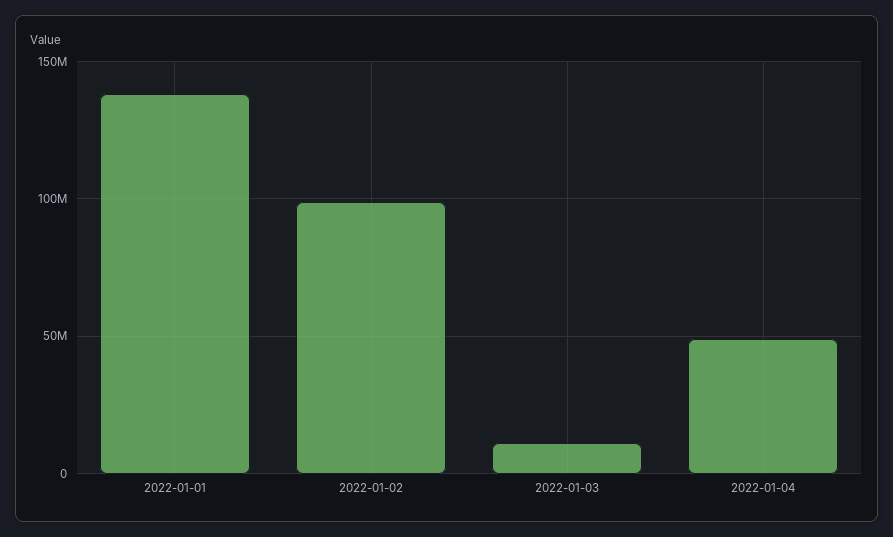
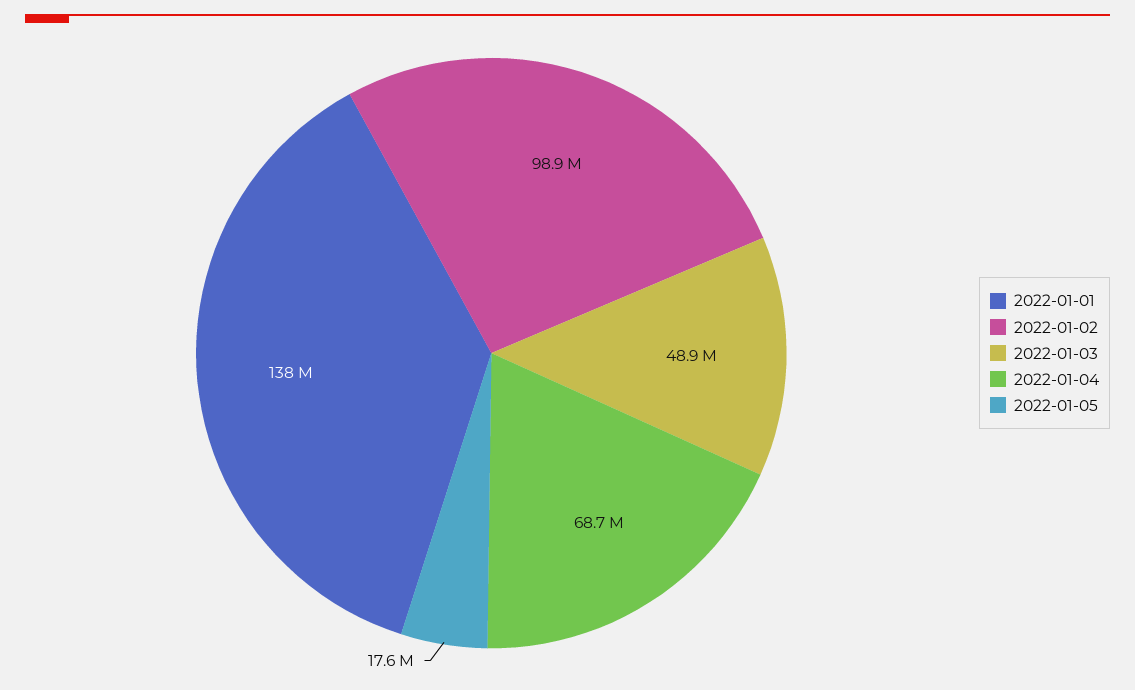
2022-01-03: 10000000 -> 48900000
2022-01-04: 50000000 -> 68700000
2022-01-05: none -> 17600000

